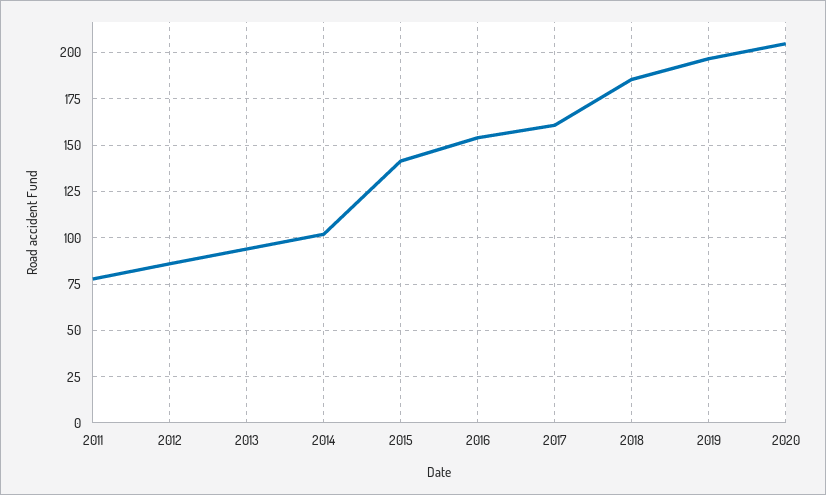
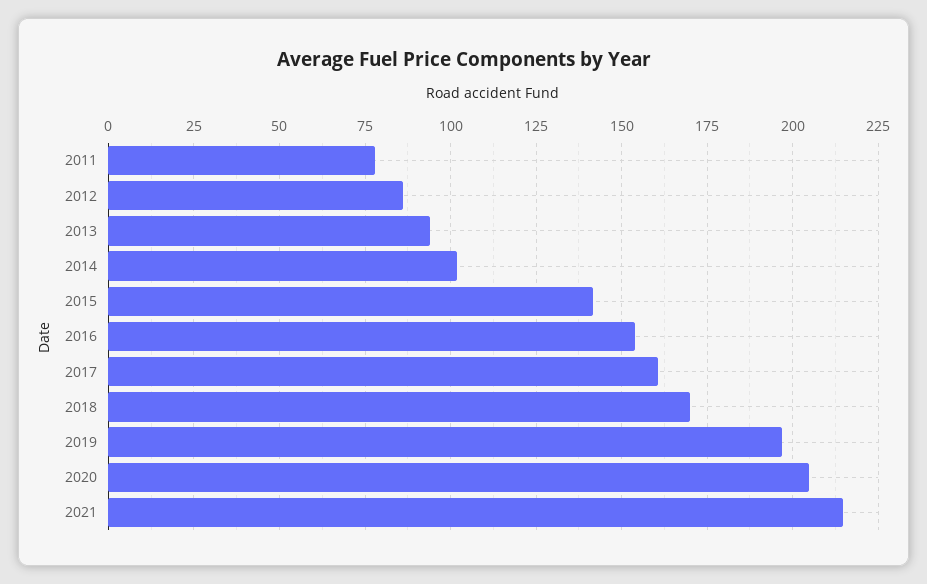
2018: 185 -> 170
2021: none -> 215

